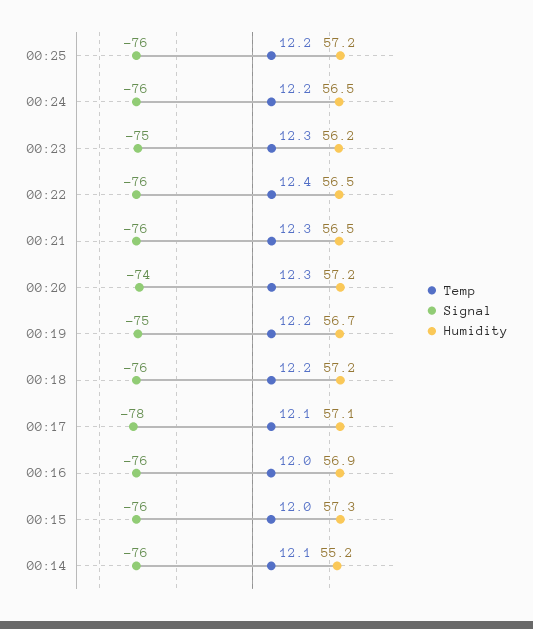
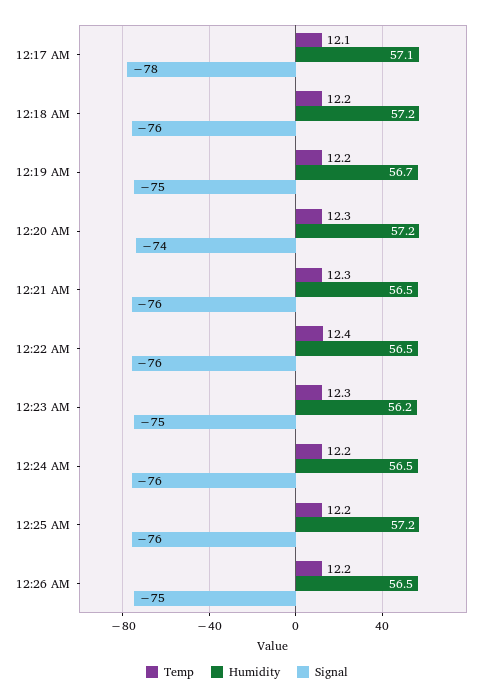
Temp, 00:16: 12 -> none
Signal, 00:16: -76 -> none
Humidity, 00:16: 56.9 -> none
Temp, 00:15: 12 -> none
Signal, 00:15: -76 -> none
Humidity, 00:15: 57.3 -> none
Temp, 00:14: 12.1 -> none
Signal, 00:14: -76 -> none
Humidity, 00:14: 55.2 -> none
Temp, 12:26 AM: none -> 12.2
Humidity, 12:26 AM: none -> 56.5
Signal, 12:26 AM: none -> -75

